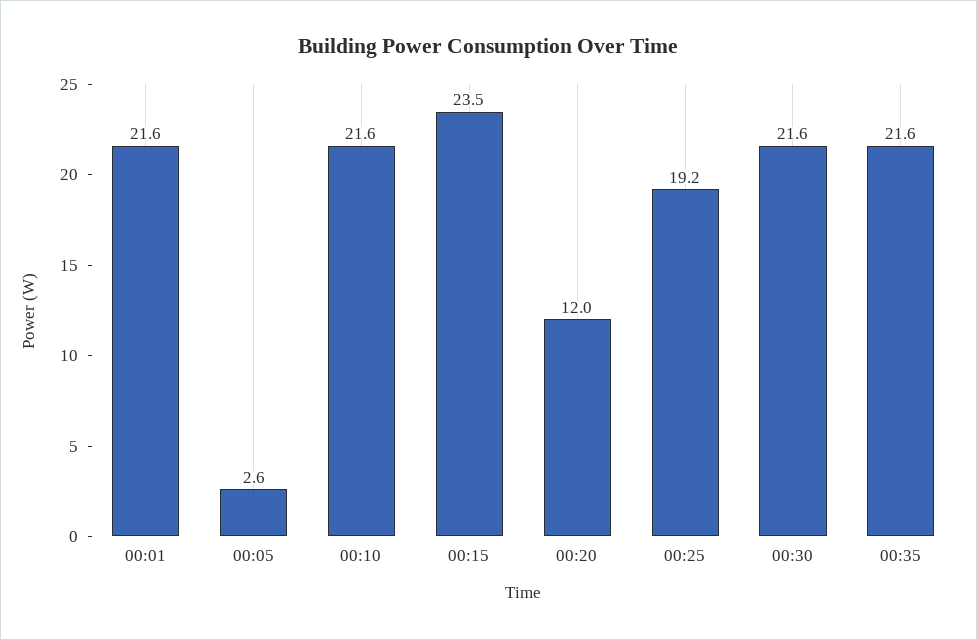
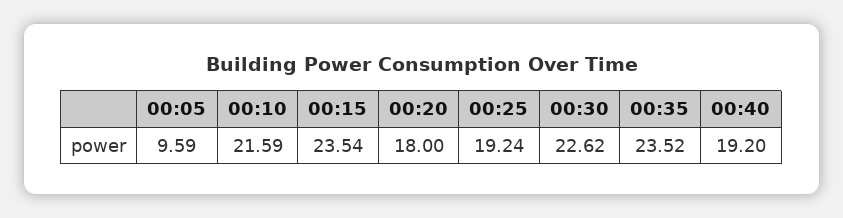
00:01: 21.6 -> none
00:05: 2.6 -> 9.59
00:20: 12 -> 18
00:30: 21.6 -> 22.62
00:35: 21.6 -> 23.52
00:40: none -> 19.2

